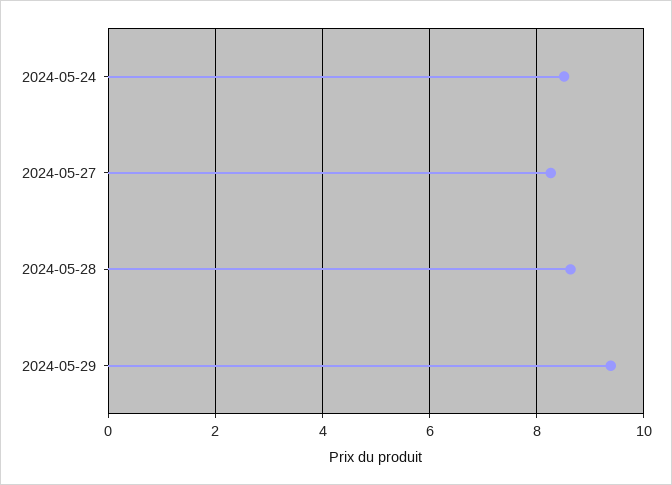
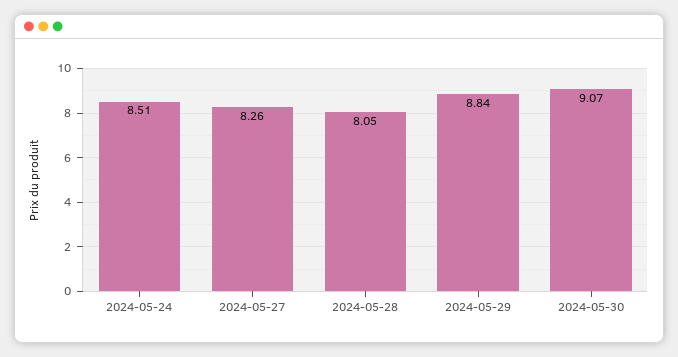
2024-05-28: 8.6 -> 8.05
2024-05-29: 9.4 -> 8.84
2024-05-30: none -> 9.07

